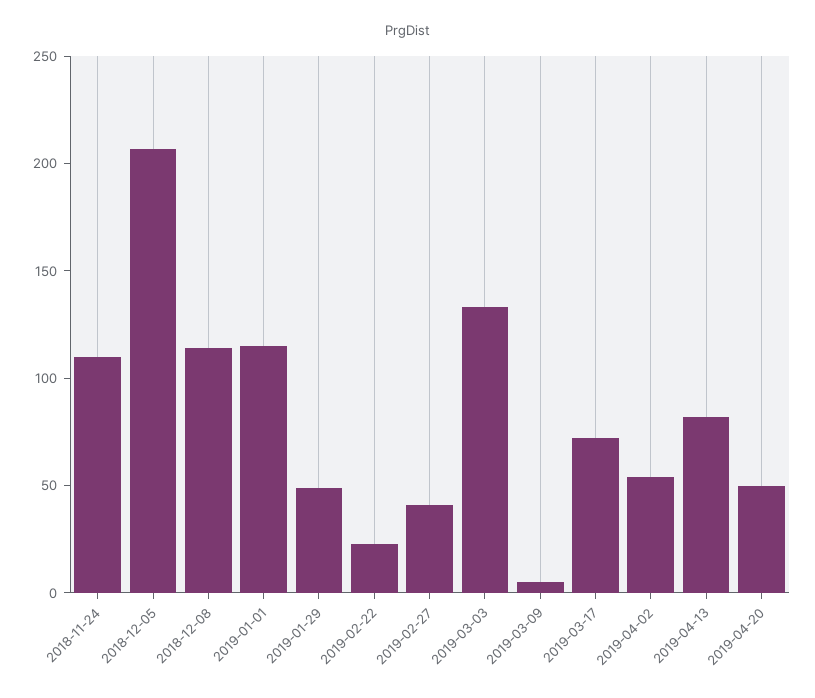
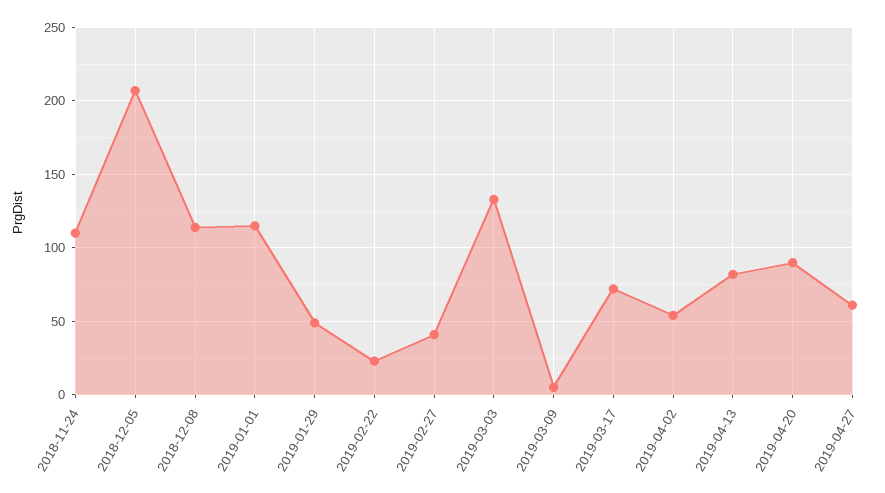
2019-04-20: 50 -> 90
2019-04-27: none -> 60

